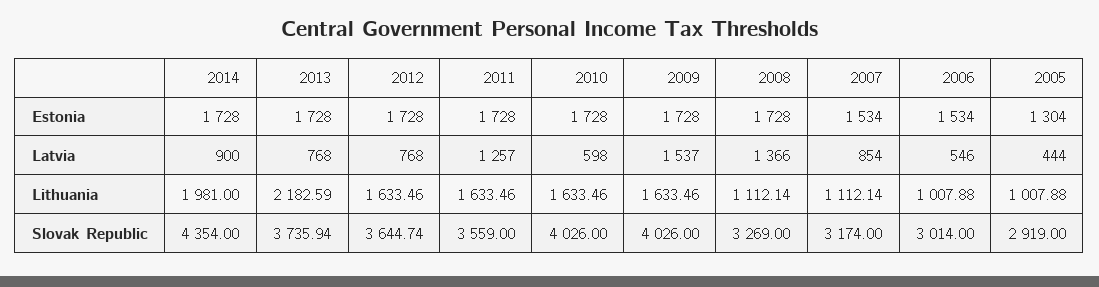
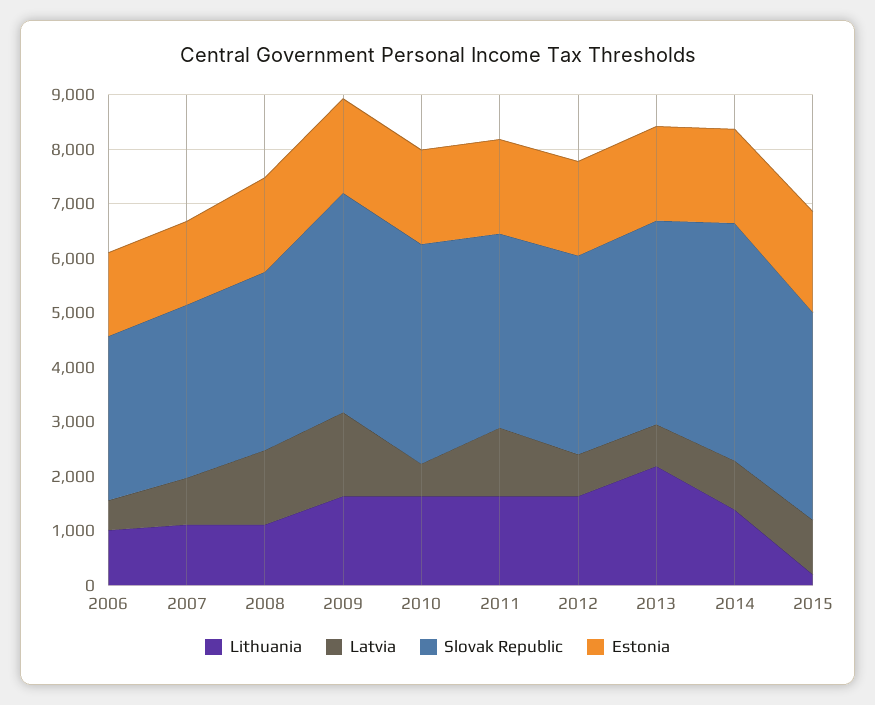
Estonia, 2005: 1304 -> none
Latvia, 2005: 444 -> none
Lithuania, 2014: 1981 -> 1400
Lithuania, 2005: 1007.88 -> none
Slovak Republic, 2005: 2919 -> none
Lithuania, 2015: none -> 200
Latvia, 2015: none -> 1000
Slovak Republic, 2015: none -> 3800
Estonia, 2015: none -> 1800

